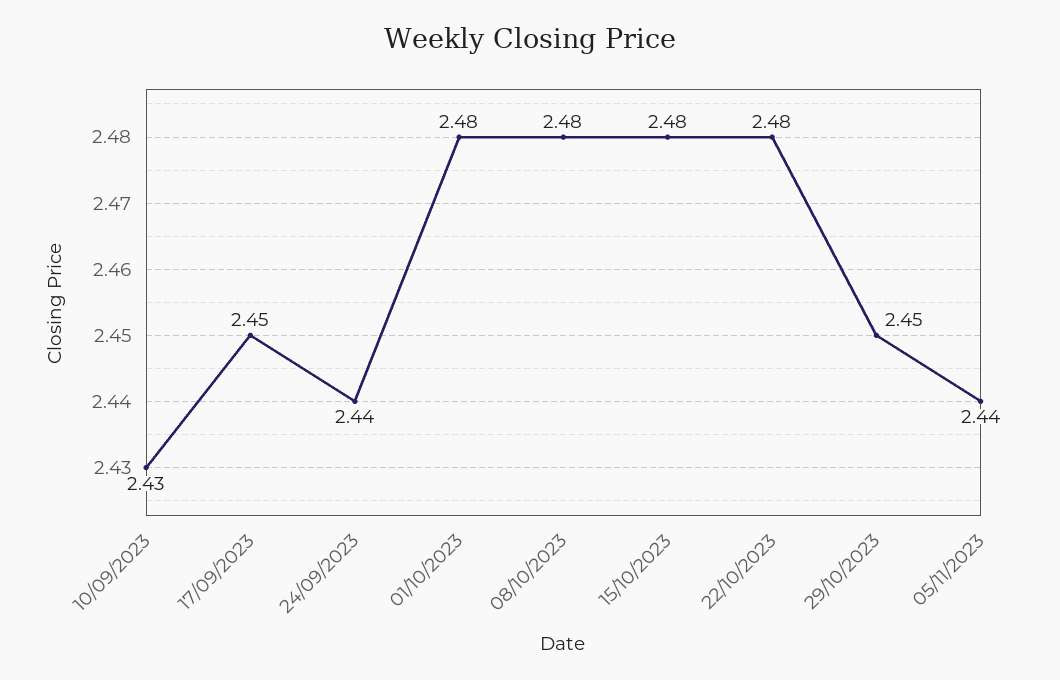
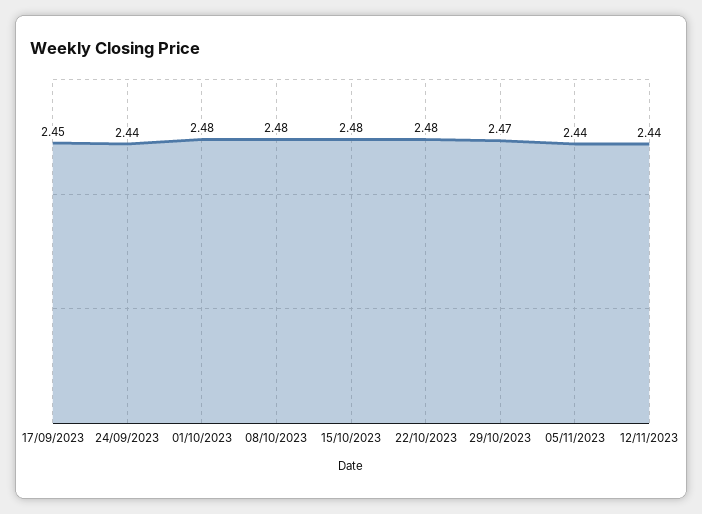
10/09/2023: 2.43 -> none
29/10/2023: 2.45 -> 2.47
12/11/2023: none -> 2.44

